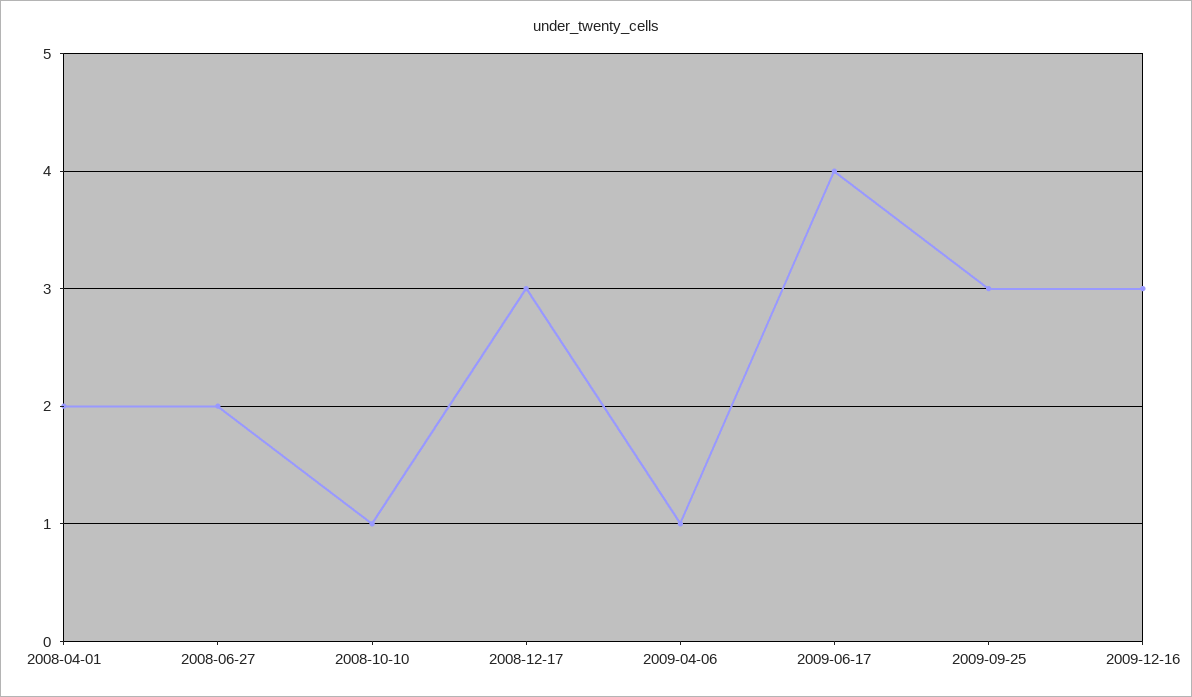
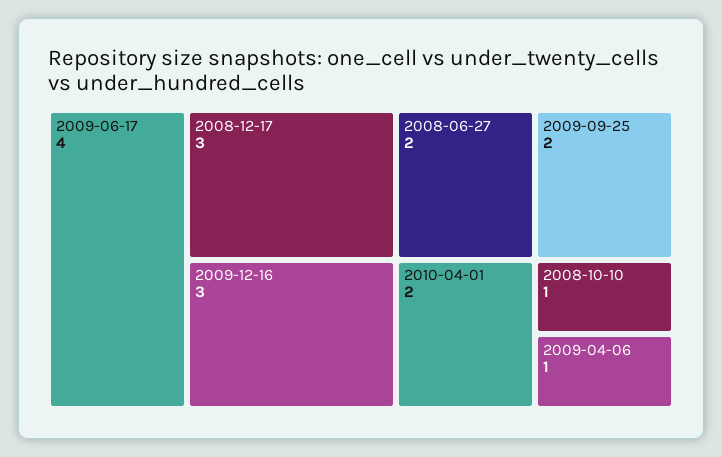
2008-04-01: 2 -> none
2009-09-25: 3 -> 2
2010-04-01: none -> 2

